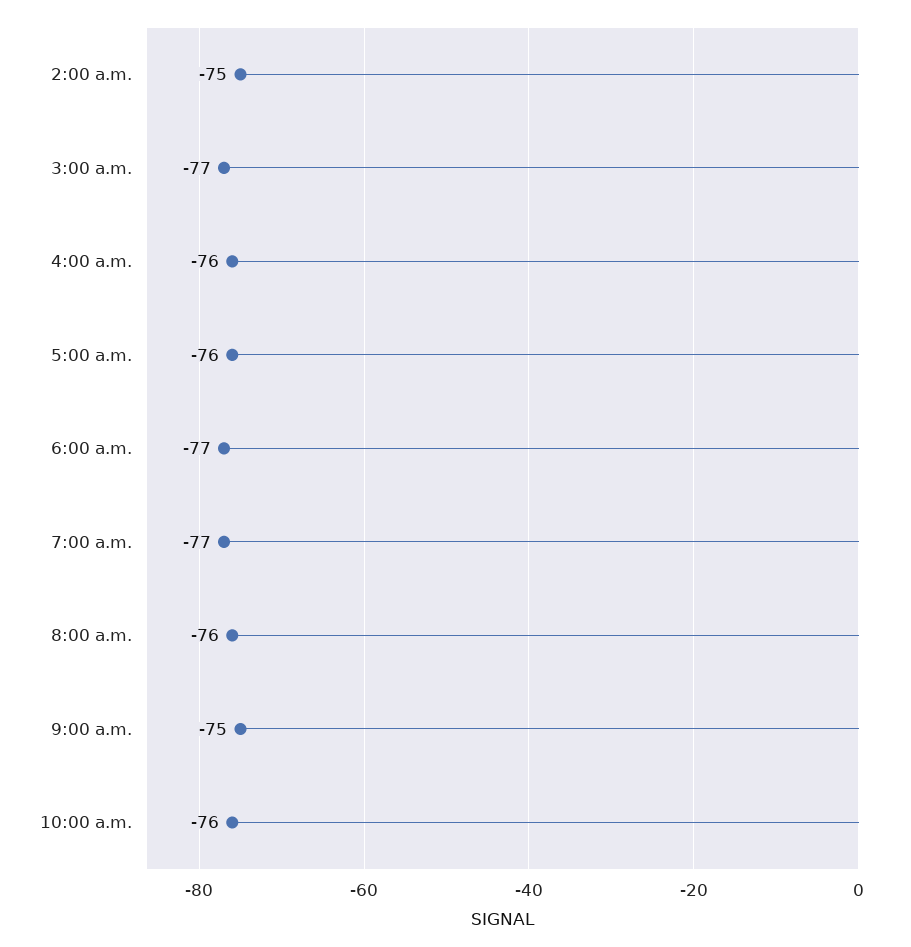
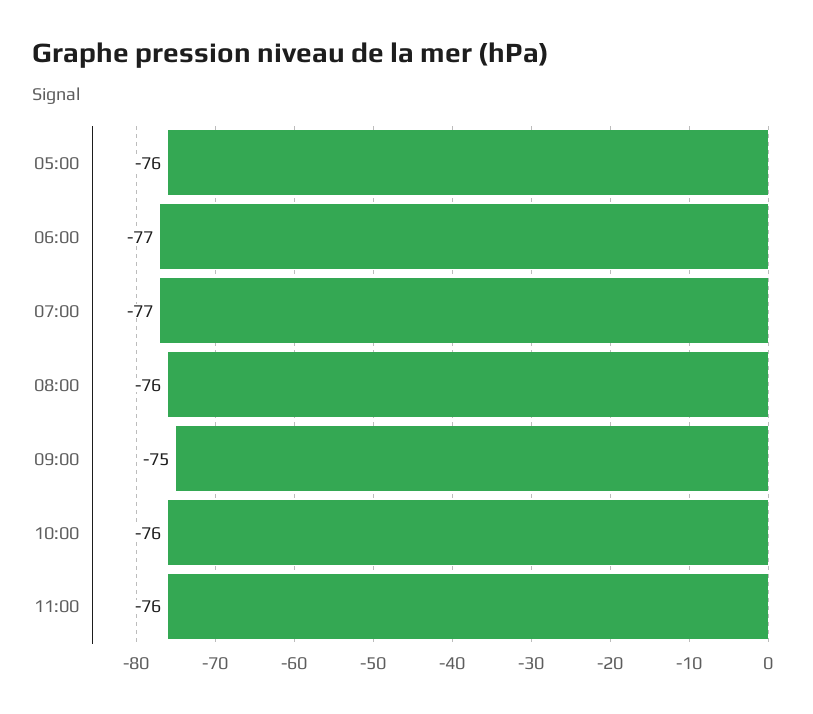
2:00 a.m.: -75 -> none
3:00 a.m.: -77 -> none
4:00 a.m.: -76 -> none
11:00: none -> -76

